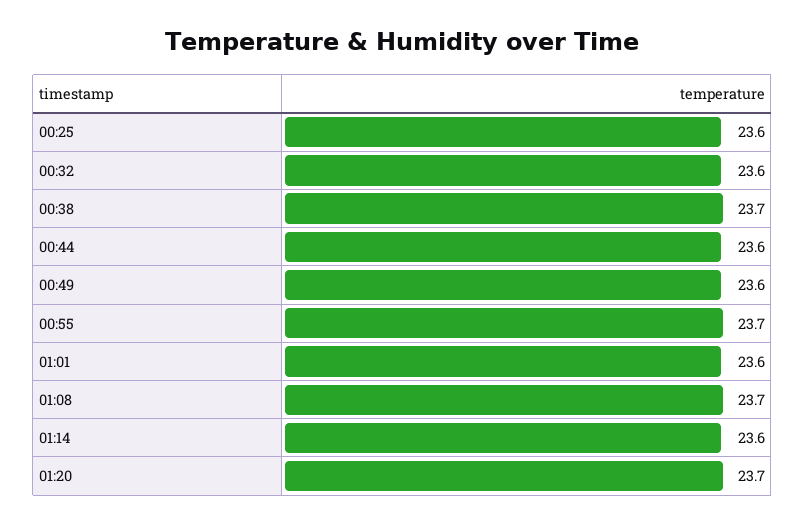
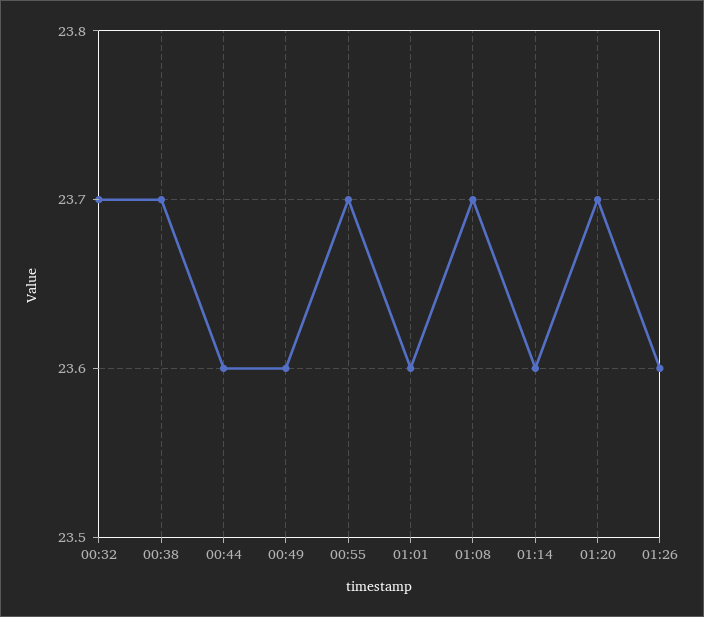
00:25: 23.6 -> none
00:32: 23.6 -> 23.7
01:26: none -> 23.6

